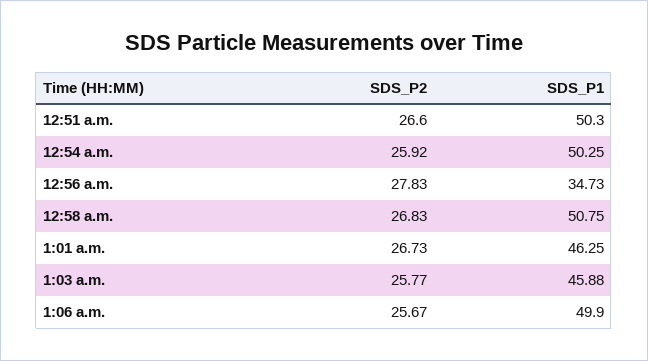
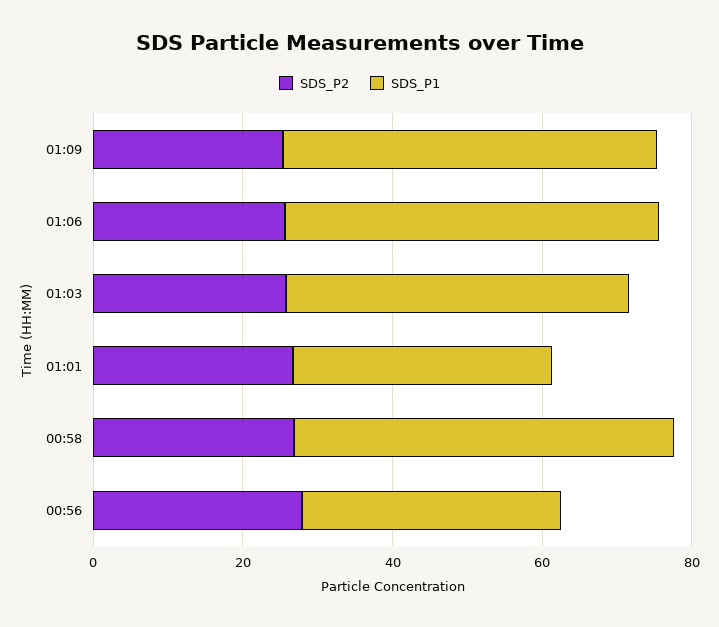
SDS_P2, 12:51 a.m.: 26.6 -> none
SDS_P1, 12:51 a.m.: 50.3 -> none
SDS_P2, 12:54 a.m.: 25.92 -> none
SDS_P1, 12:54 a.m.: 50.25 -> none
SDS_P1, 1:01 a.m.: 46.25 -> 35
SDS_P2, 01:09: none -> 25
SDS_P1, 01:09: none -> 50

